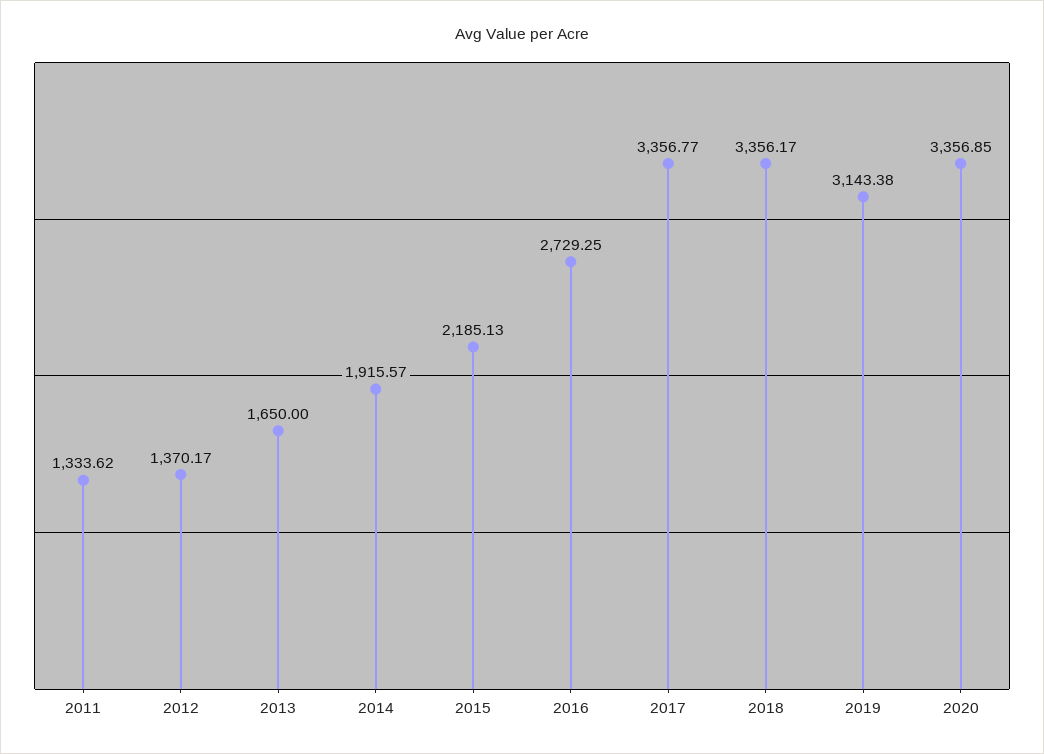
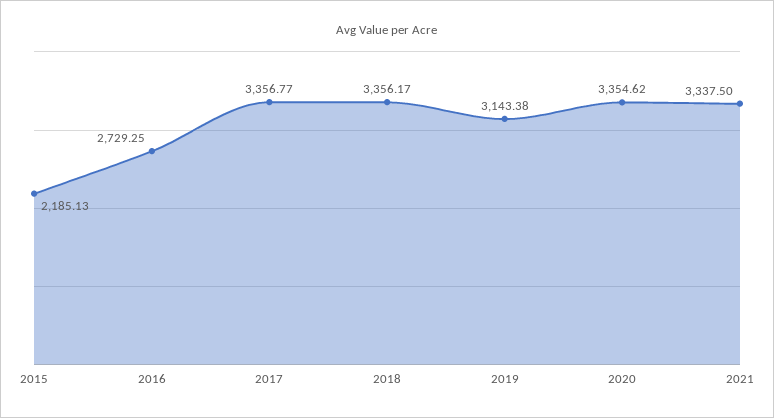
2011: 1333.62 -> none
2012: 1370.17 -> none
2013: 1650 -> none
2014: 1915.57 -> none
2020: 3356.85 -> 3354.62
2021: none -> 3337.5

